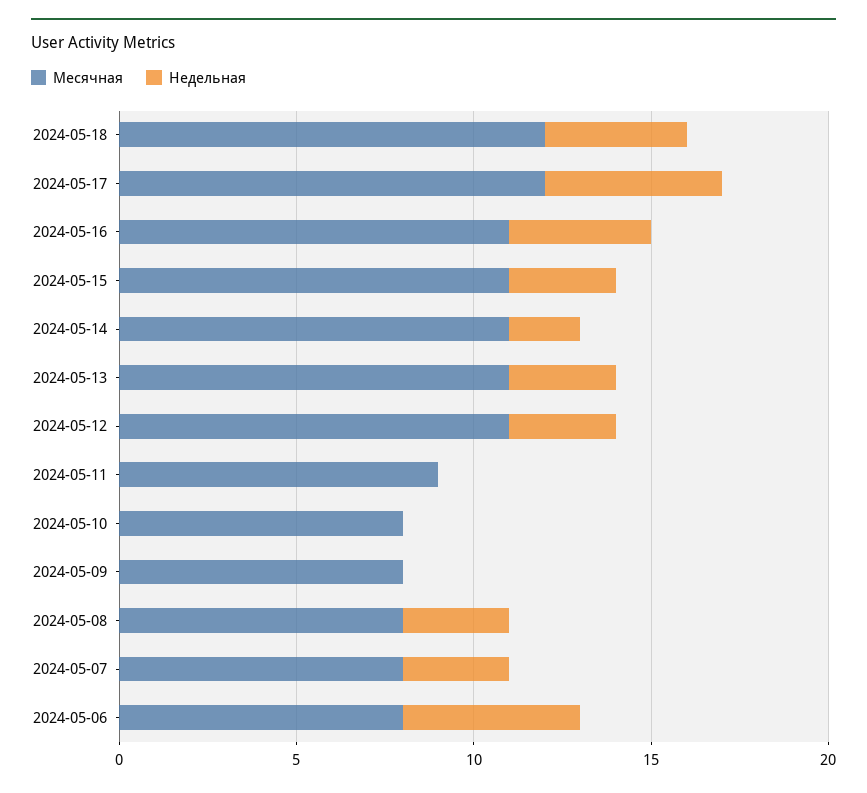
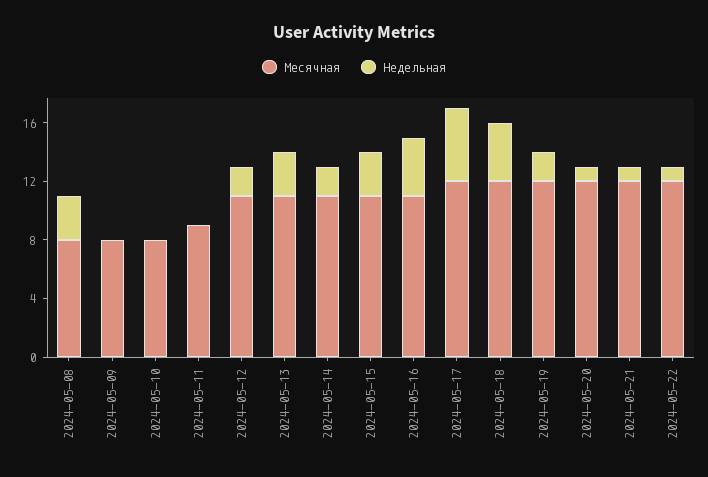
Недельная, 2024-05-12: 3 -> 2
Месячная, 2024-05-07: 8 -> none
Недельная, 2024-05-07: 3 -> none
Месячная, 2024-05-06: 8 -> none
Недельная, 2024-05-06: 5 -> none
Месячная, 2024-05-19: none -> 12
Недельная, 2024-05-19: none -> 2
Месячная, 2024-05-20: none -> 12
Недельная, 2024-05-20: none -> 1
Месячная, 2024-05-21: none -> 12
Недельная, 2024-05-21: none -> 1
Месячная, 2024-05-22: none -> 12
Недельная, 2024-05-22: none -> 1

